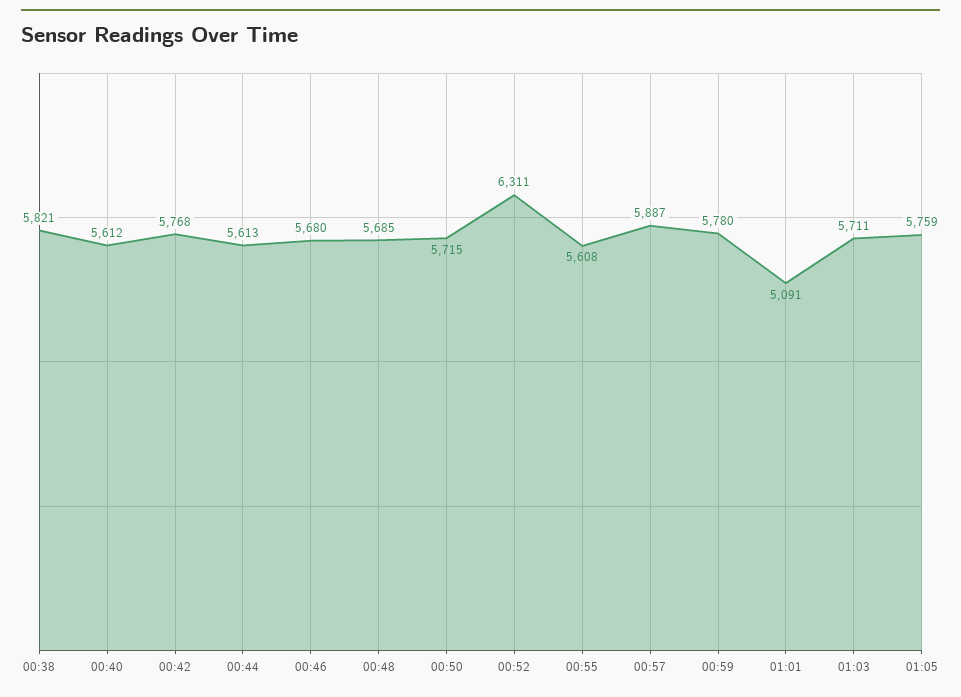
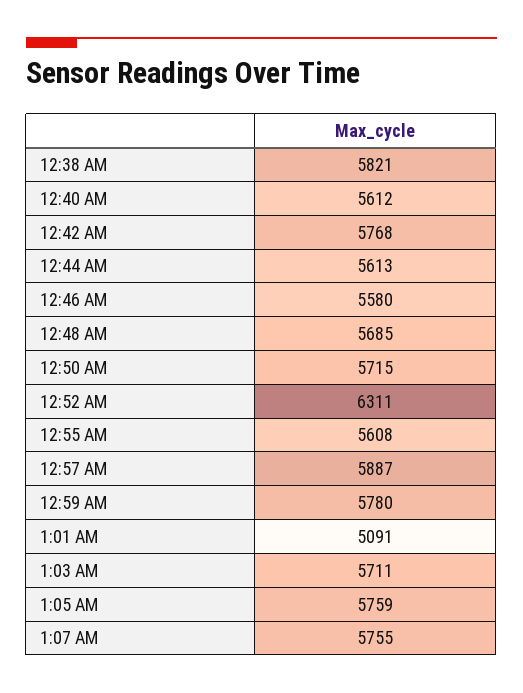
00:46: 5680 -> 5580
1:07 AM: none -> 5755

